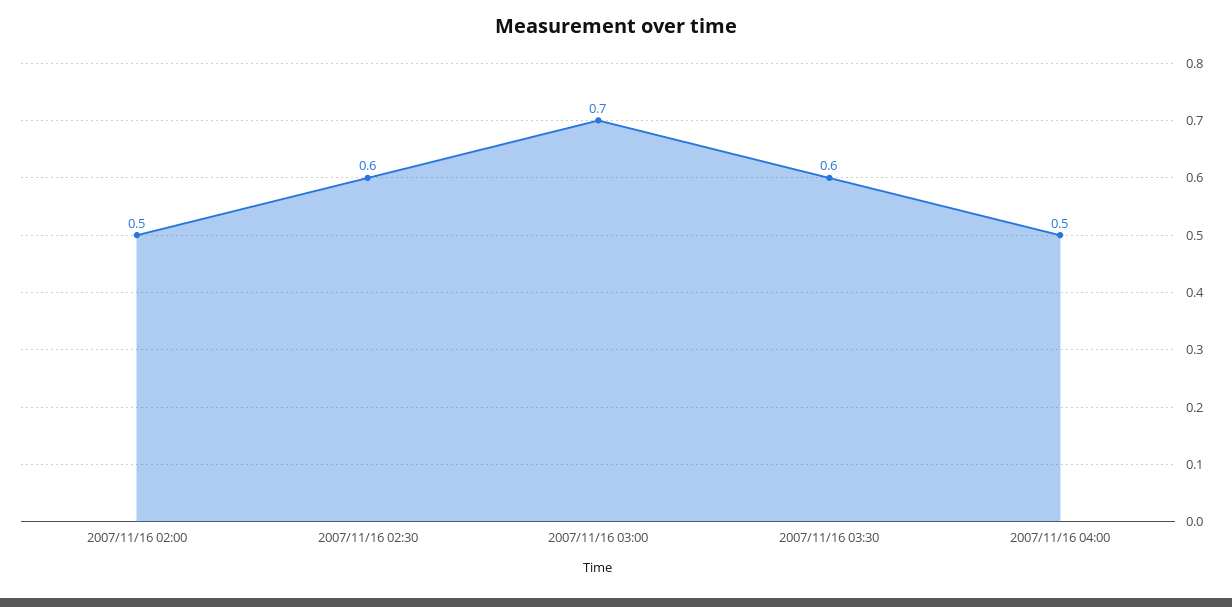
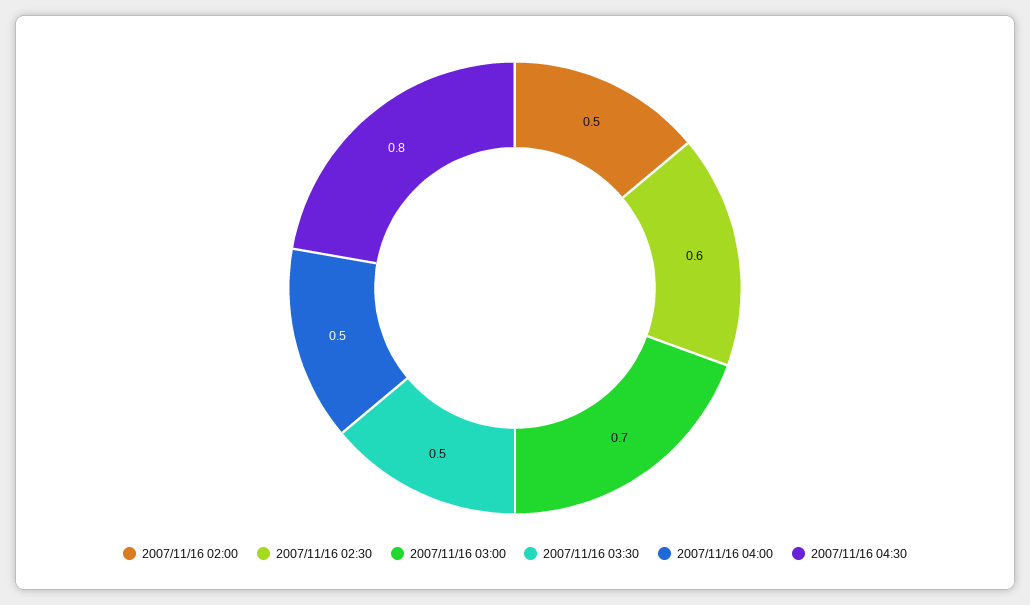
2007/11/16 03:30: 0.6 -> 0.5
2007/11/16 04:30: none -> 0.8

